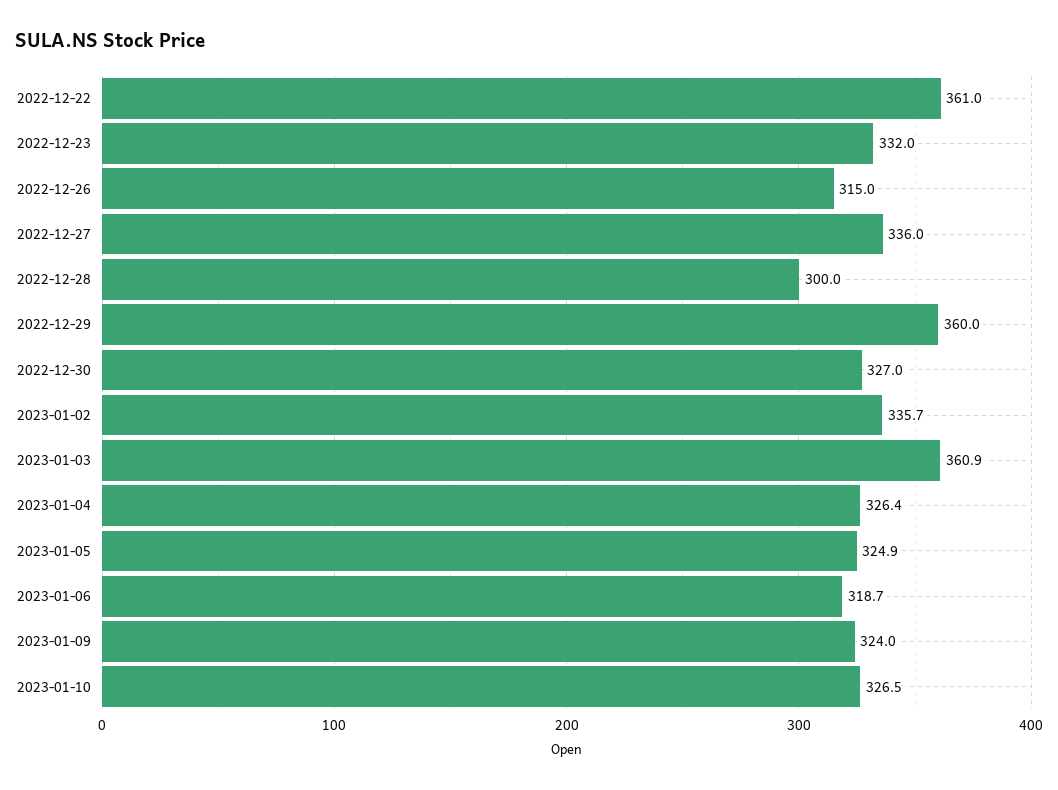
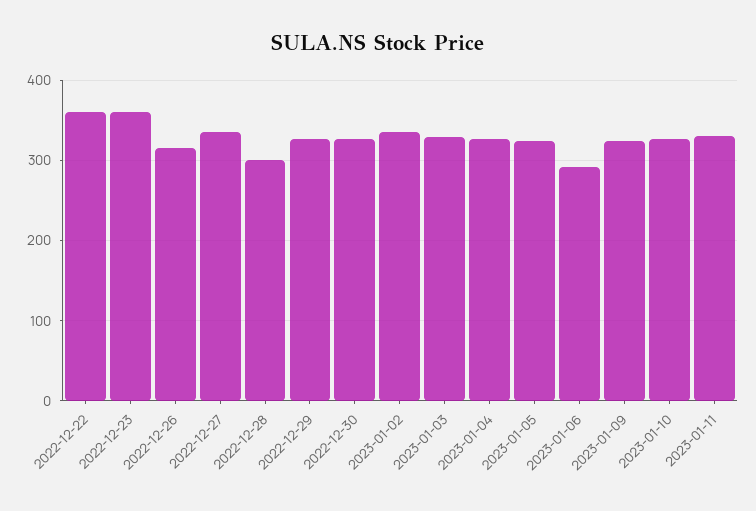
2022-12-23: 332 -> 360
2022-12-29: 360 -> 330
2023-01-03: 360.9 -> 330
2023-01-06: 318.7 -> 290
2023-01-11: none -> 330

